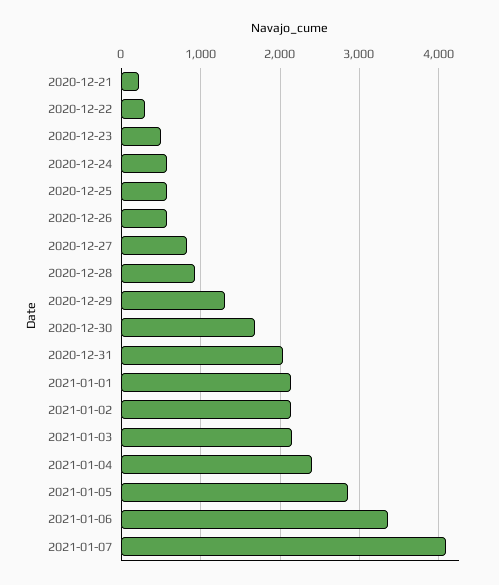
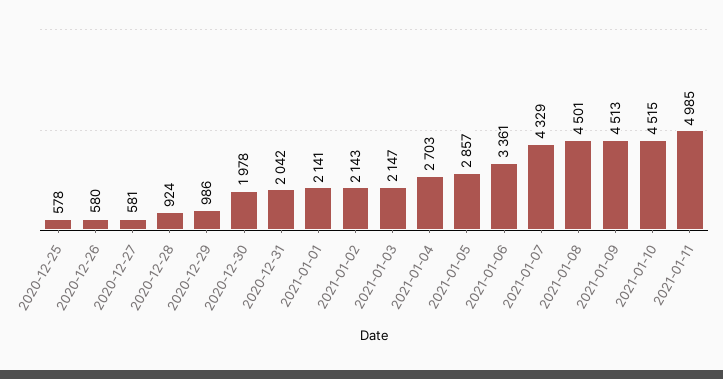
2020-12-21: 200 -> none
2020-12-22: 300 -> none
2020-12-23: 500 -> none
2020-12-24: 600 -> none
2020-12-27: 800 -> 581
2020-12-29: 1300 -> 986
2020-12-30: 1700 -> 1978
2021-01-04: 2400 -> 2703
2021-01-07: 4100 -> 4329
2021-01-08: none -> 4501
2021-01-09: none -> 4513
2021-01-10: none -> 4515
2021-01-11: none -> 4985

